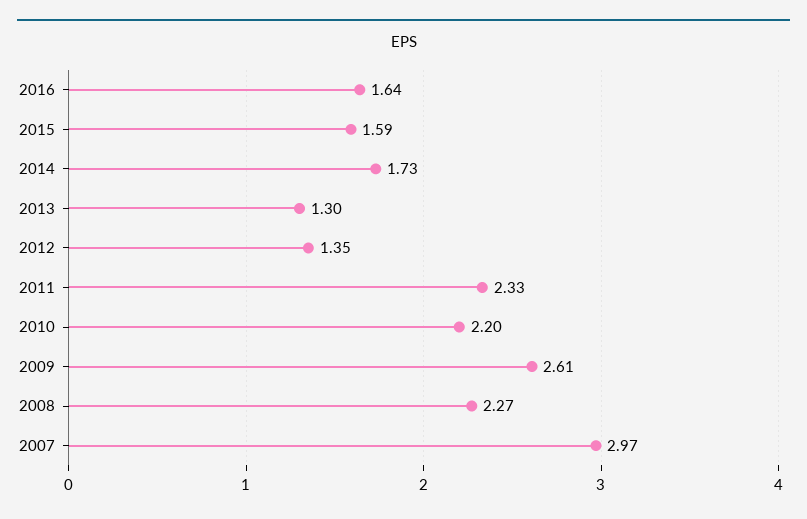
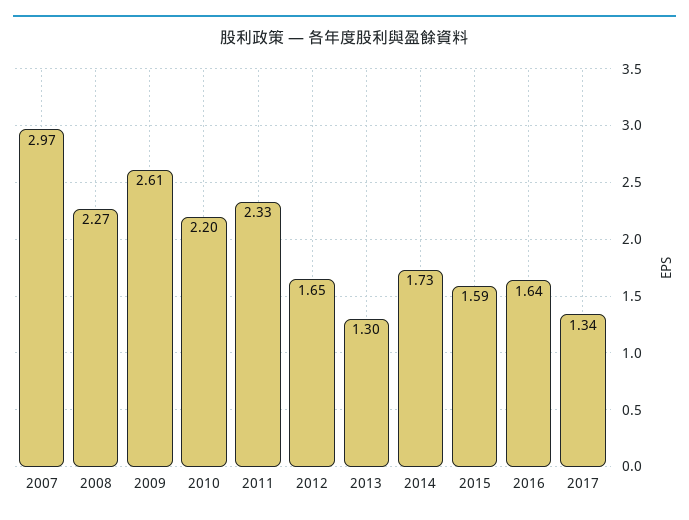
2012: 1.35 -> 1.65
2017: none -> 1.34

